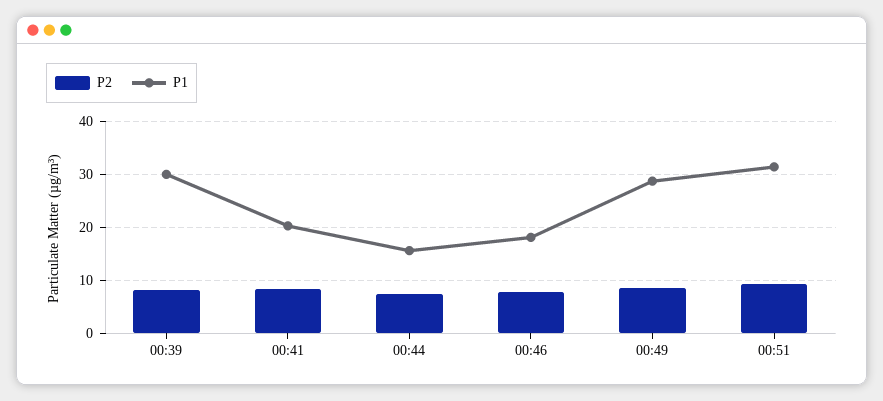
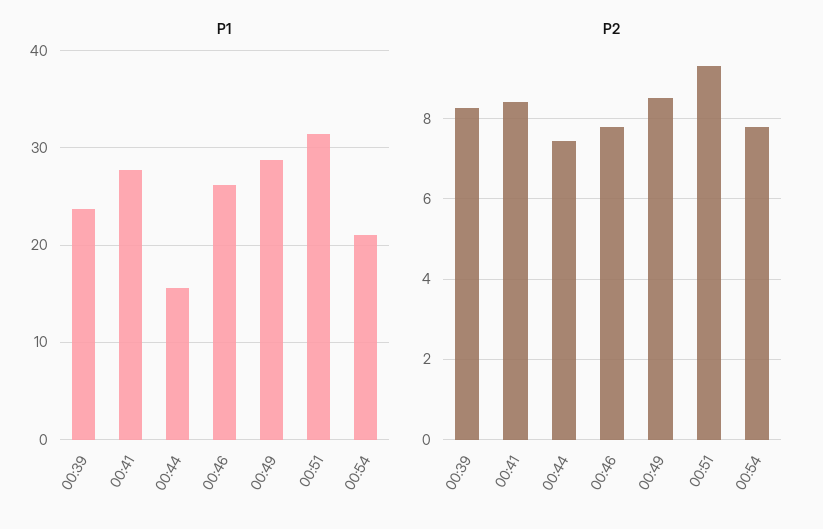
P1, 00:39: 30 -> 24
P1, 00:41: 20 -> 28
P1, 00:46: 18 -> 26
P1, 00:54: none -> 21
P2, 00:54: none -> 7.8

